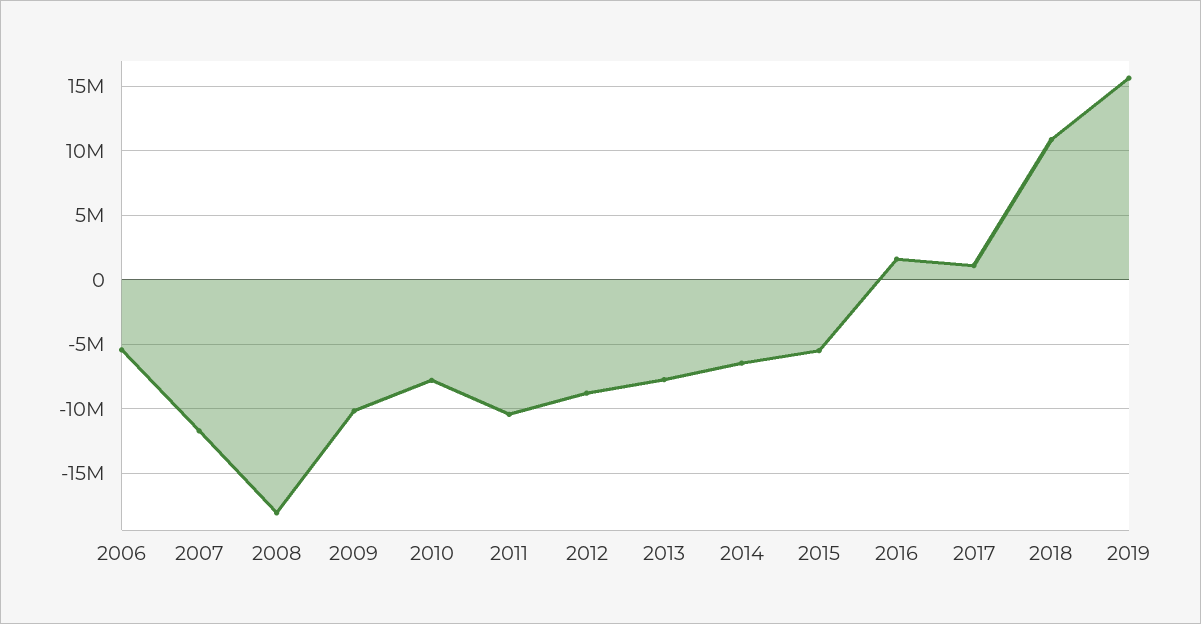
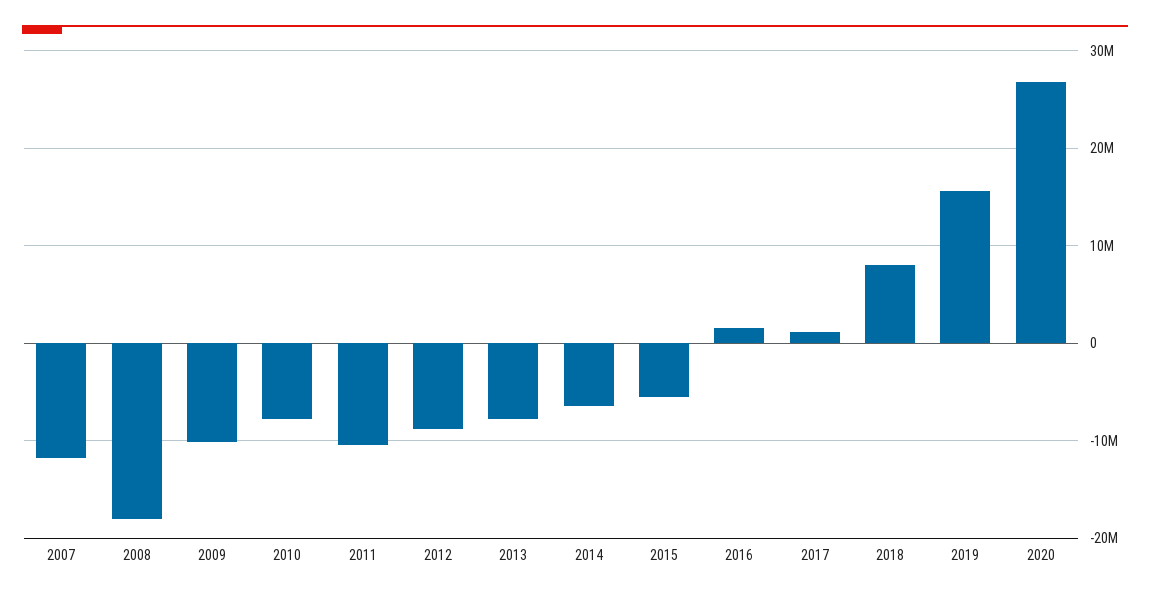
2006: -5500000 -> none
2018: 11000000 -> 8000000
2020: none -> 27000000

